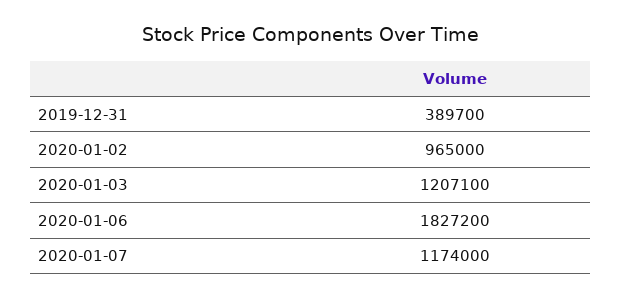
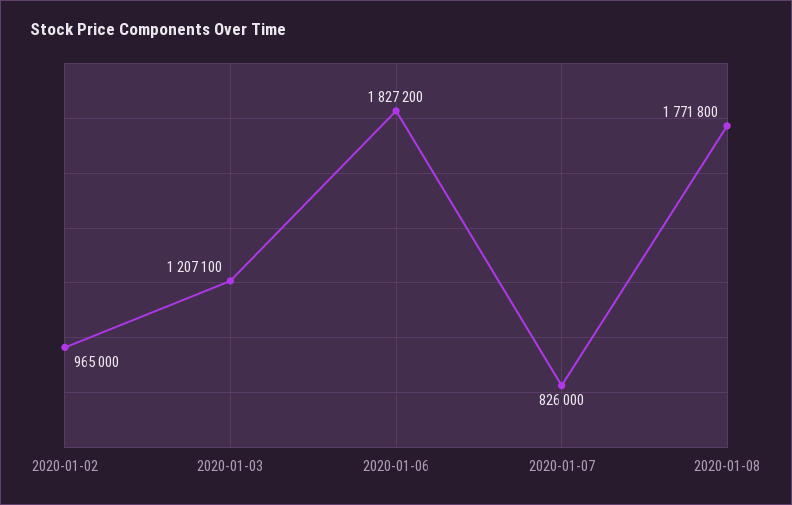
2019-12-31: 389700 -> none
2020-01-07: 1174000 -> 826000
2020-01-08: none -> 1771800

